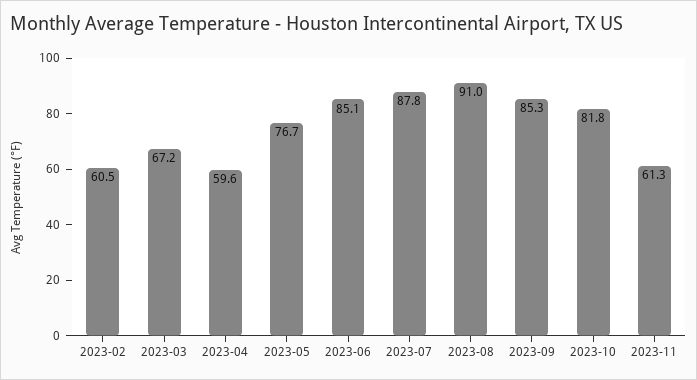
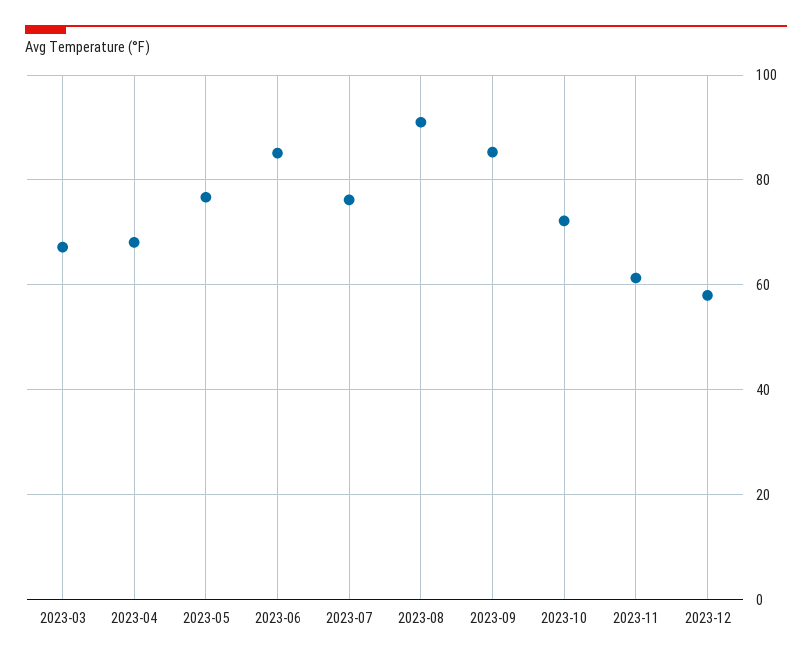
2023-02: 60.5 -> none
2023-04: 59.6 -> 68
2023-07: 87.8 -> 76
2023-10: 81.8 -> 72
2023-12: none -> 58

